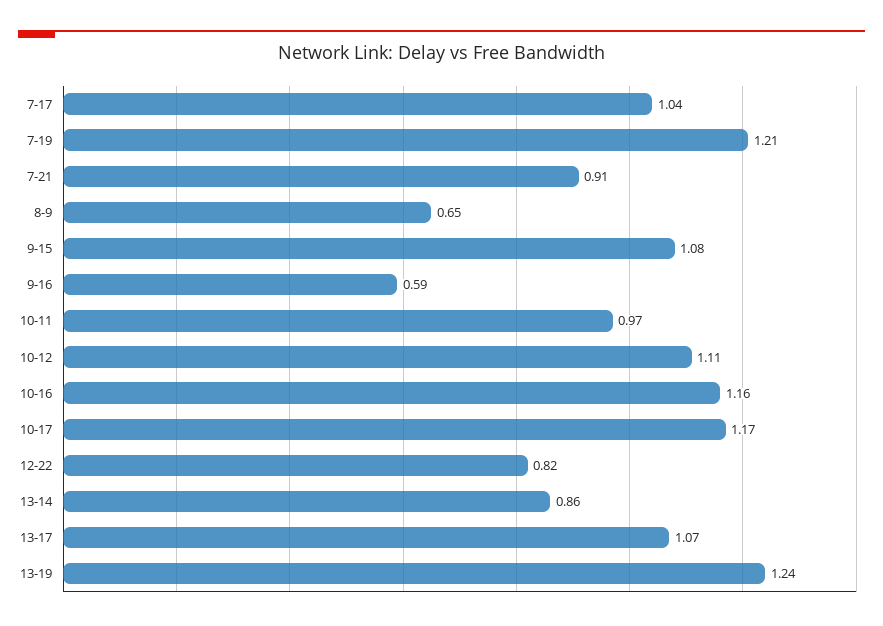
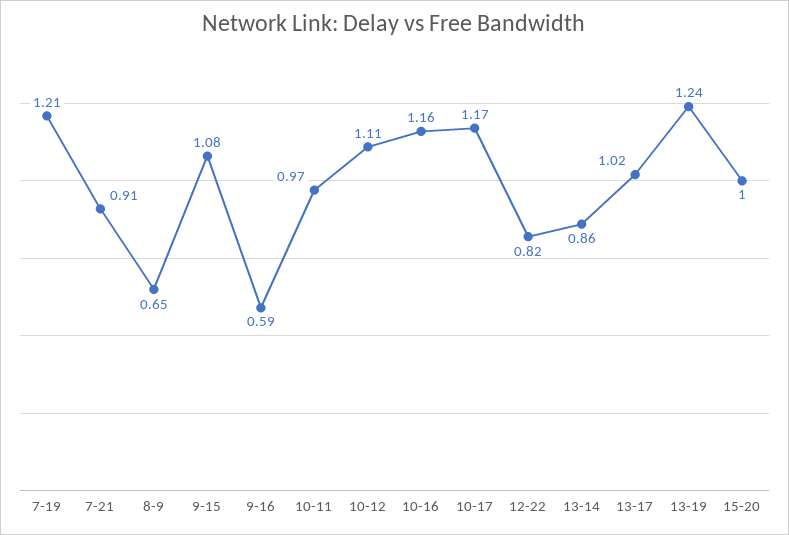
7-17: 1.04 -> none
13-17: 1.07 -> 1.02
15-20: none -> 1

